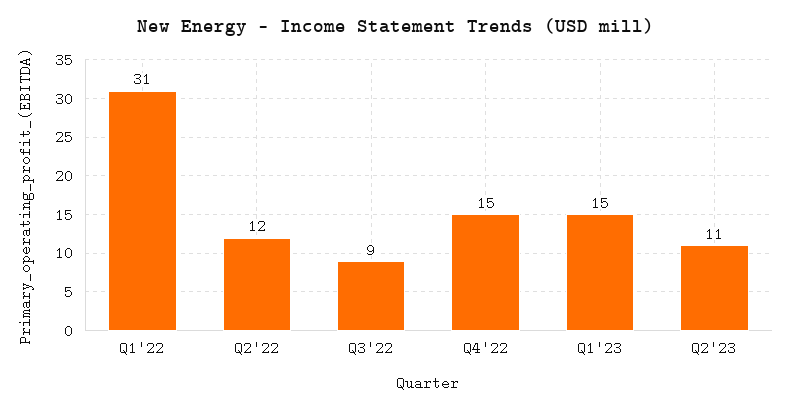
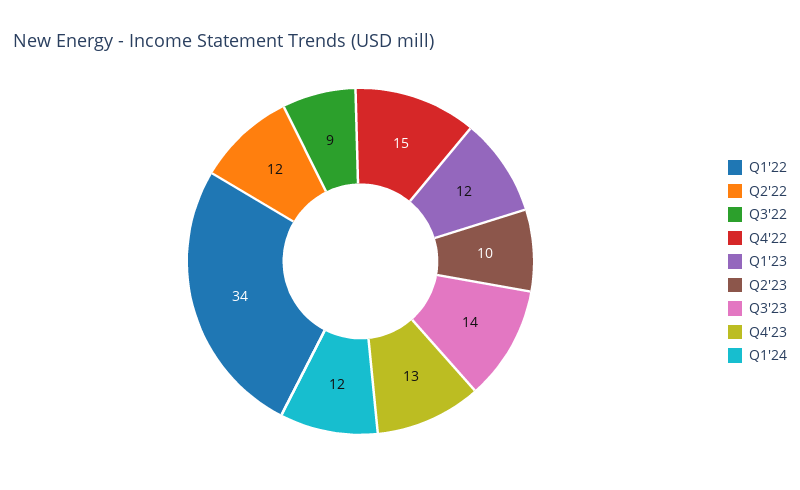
Q1'22: 31 -> 34
Q1'23: 15 -> 12
Q2'23: 11 -> 10
Q3'23: none -> 14
Q4'23: none -> 13
Q1'24: none -> 12

